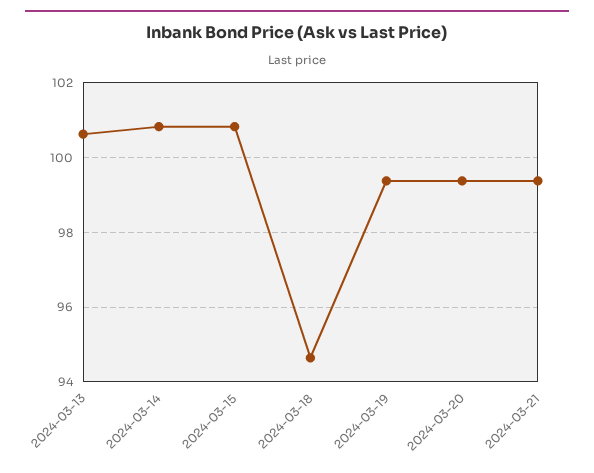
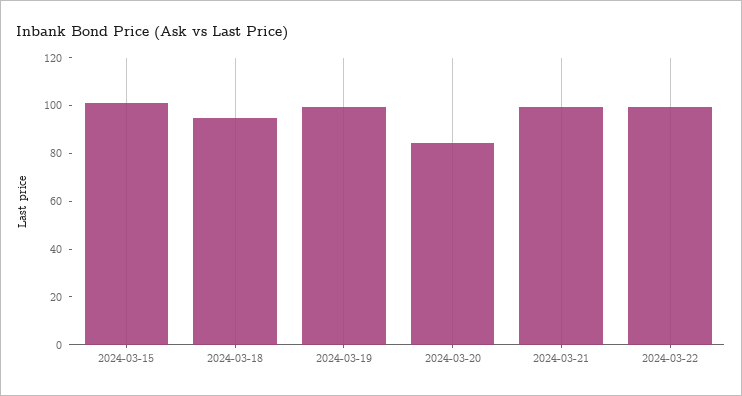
2024-03-13: 100.6 -> none
2024-03-14: 100.8 -> none
2024-03-20: 99.4 -> 85
2024-03-22: none -> 100

